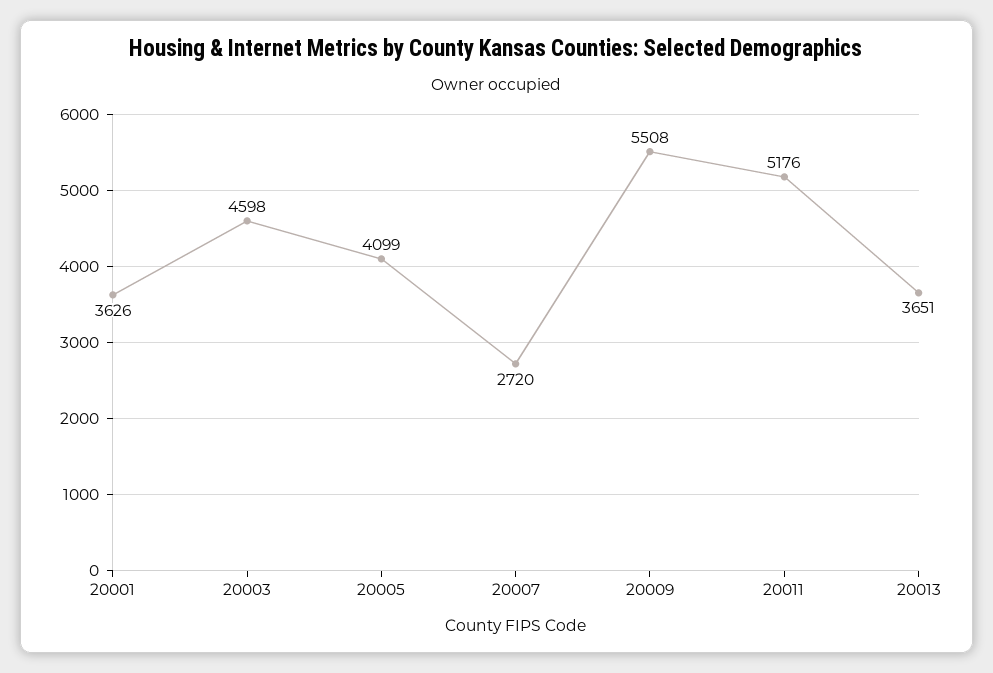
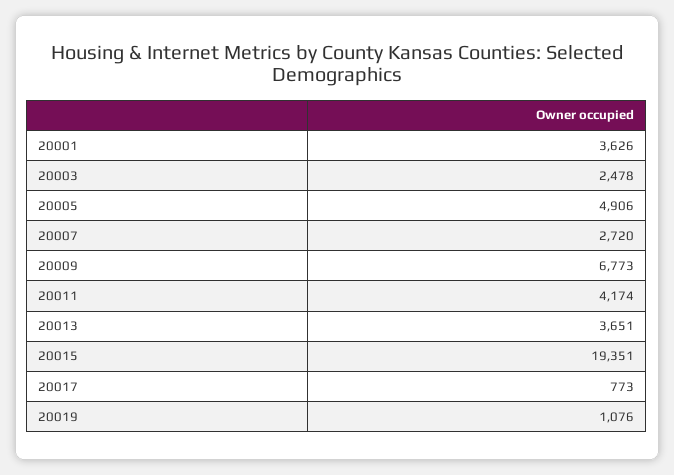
20003: 4598 -> 2478
20005: 4099 -> 4906
20009: 5508 -> 6773
20011: 5176 -> 4174
20015: none -> 19351
20017: none -> 773
20019: none -> 1076

